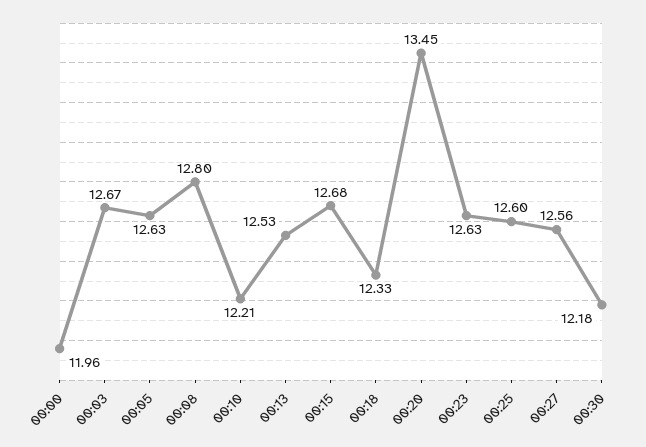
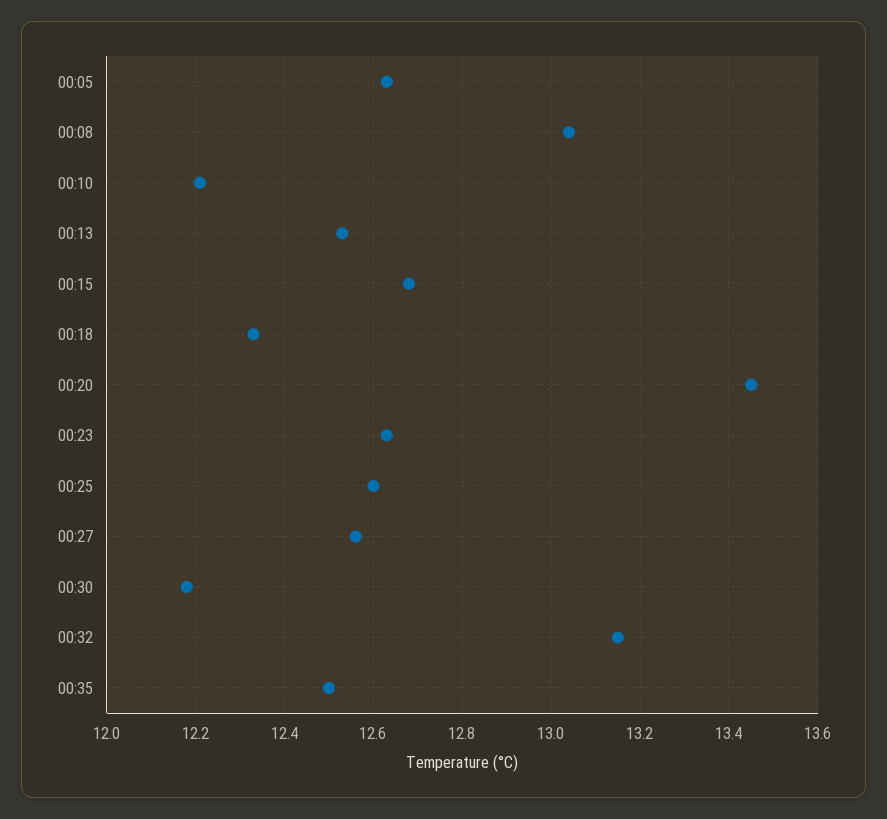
00:00: 11.96 -> none
00:03: 12.67 -> none
00:08: 12.8 -> 13.05
00:32: none -> 13.15
00:35: none -> 12.5

